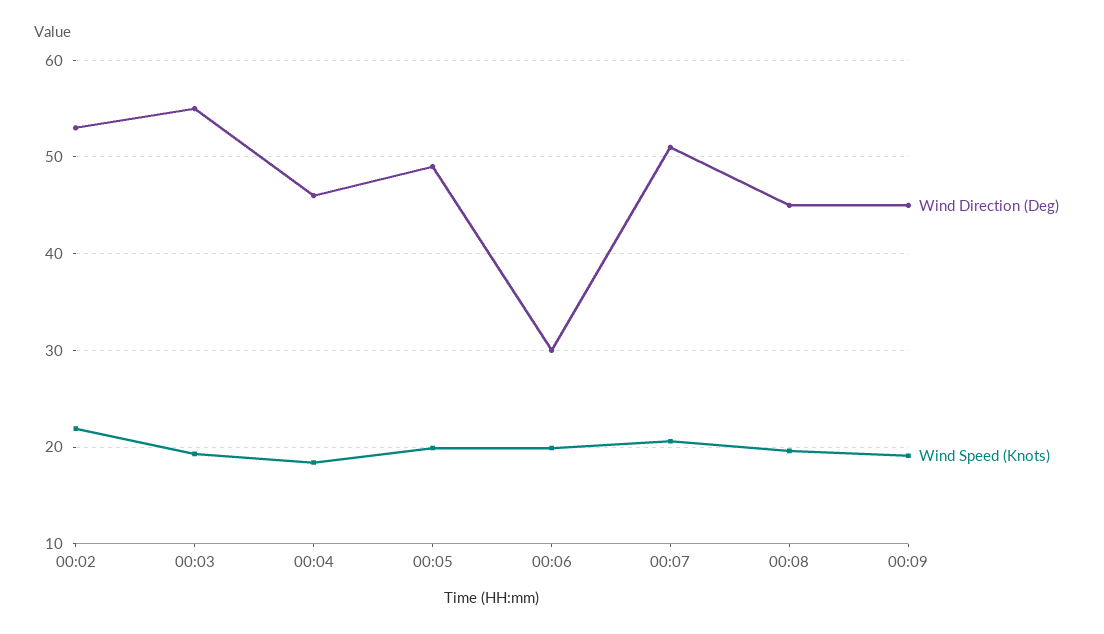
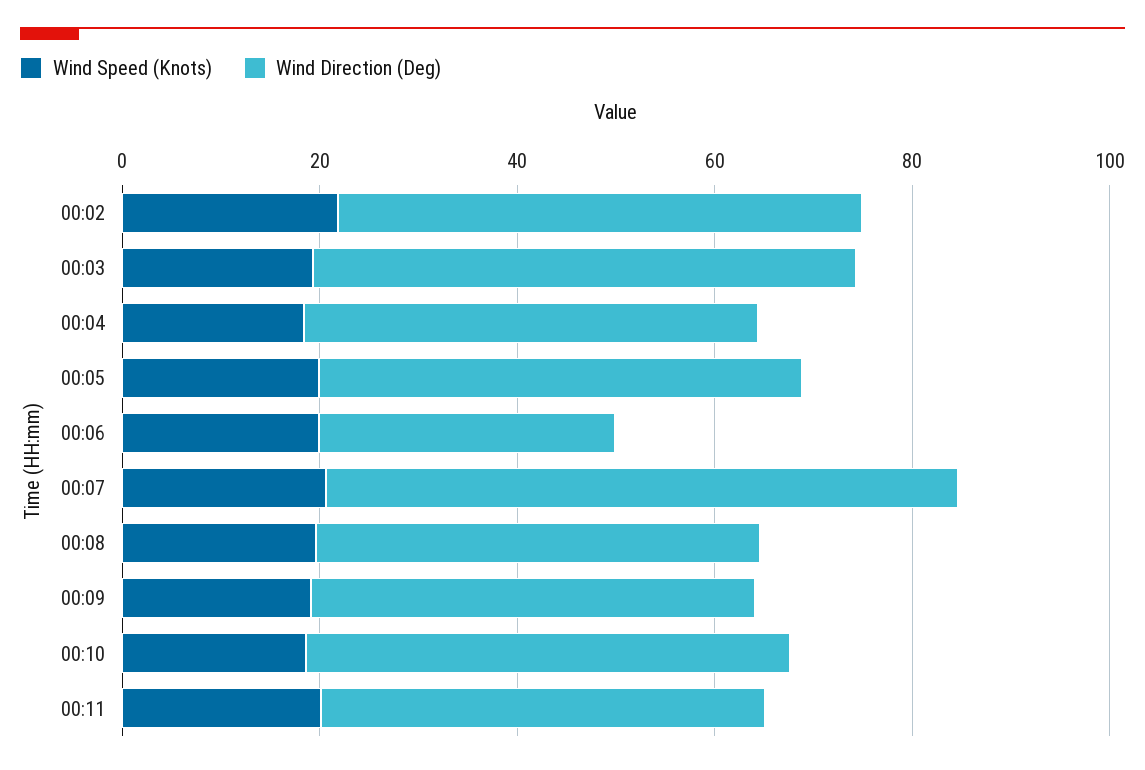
Wind Direction (Deg), 00:07: 51 -> 65
Wind Speed (Knots), 00:10: none -> 20
Wind Direction (Deg), 00:10: none -> 50
Wind Speed (Knots), 00:11: none -> 20
Wind Direction (Deg), 00:11: none -> 45

